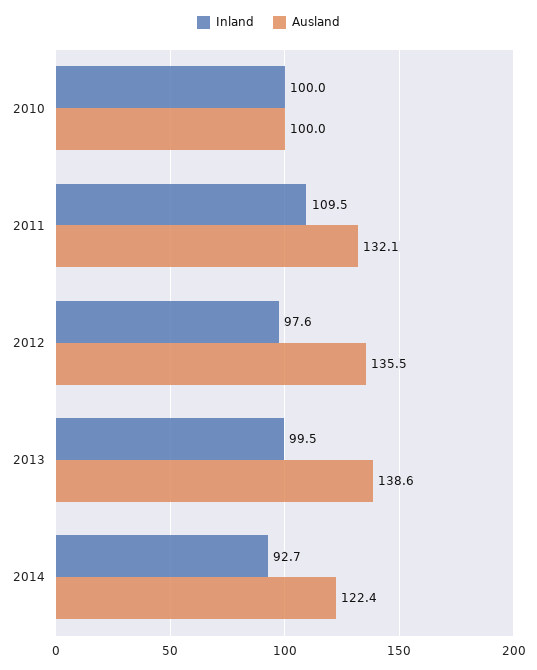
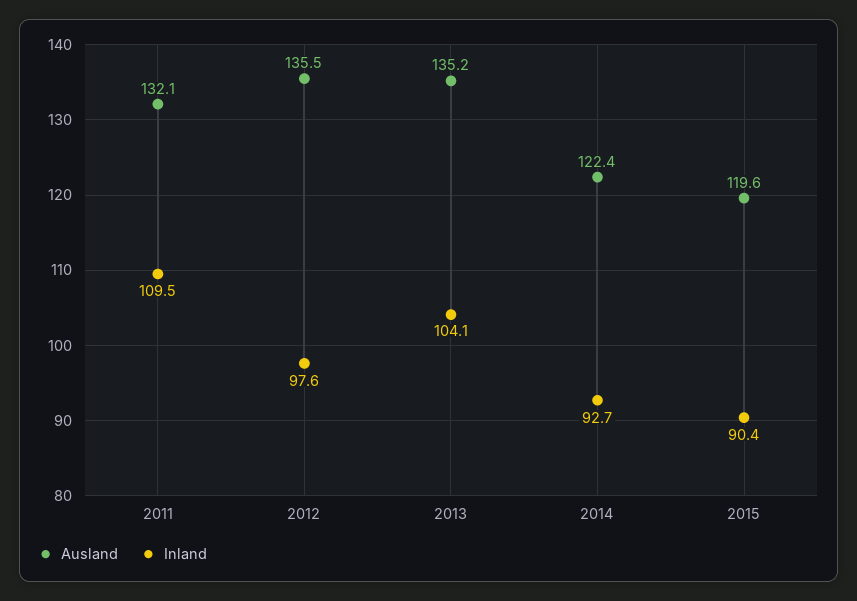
Inland, 2010: 100 -> none
Ausland, 2010: 100 -> none
Inland, 2013: 99.5 -> 104.1
Ausland, 2013: 138.6 -> 135.2
Ausland, 2015: none -> 119.6
Inland, 2015: none -> 90.4

